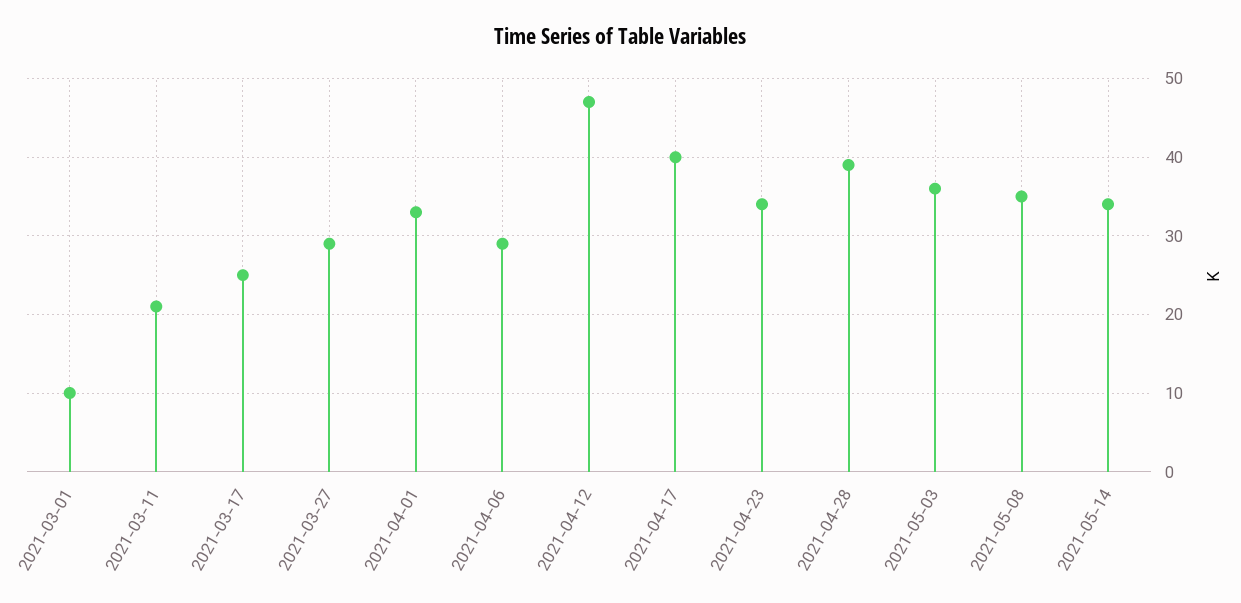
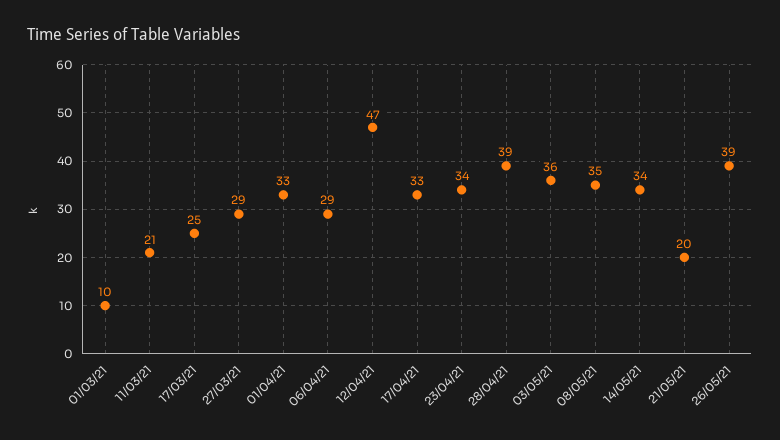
2021-04-17: 40 -> 33
21/05/21: none -> 20
26/05/21: none -> 39

